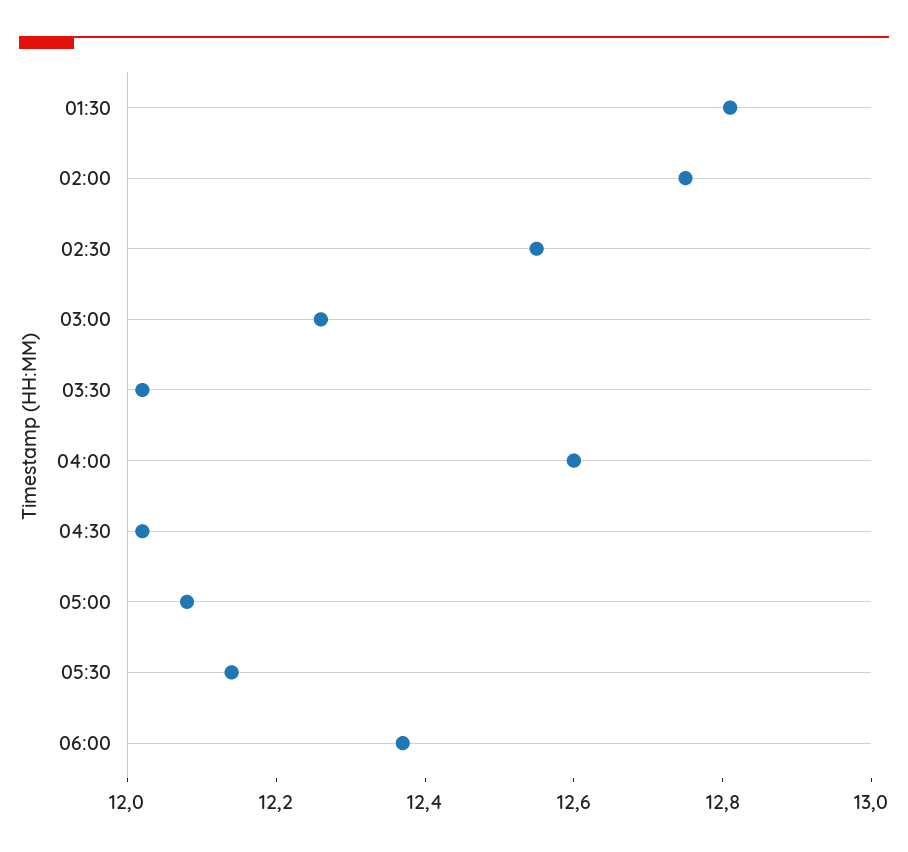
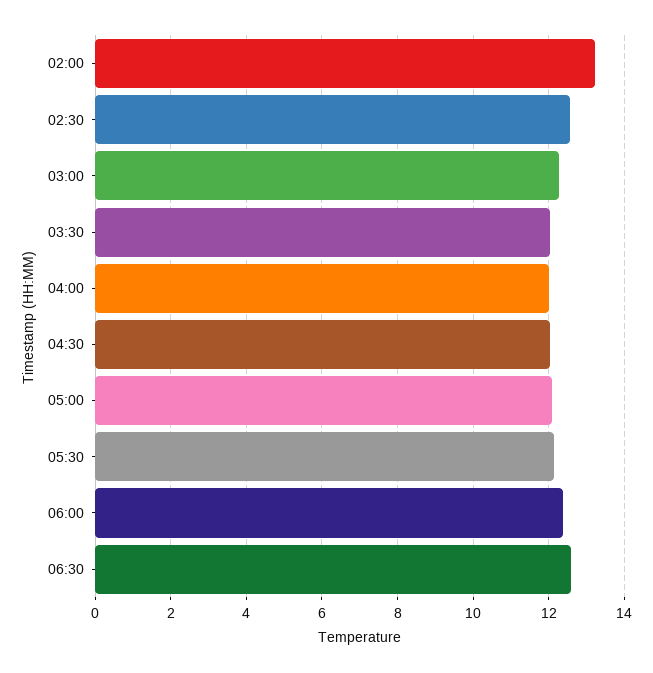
01:30: 12.8 -> none
02:00: 12.75 -> 13.2
04:00: 12.6 -> 12
06:30: none -> 12.6

